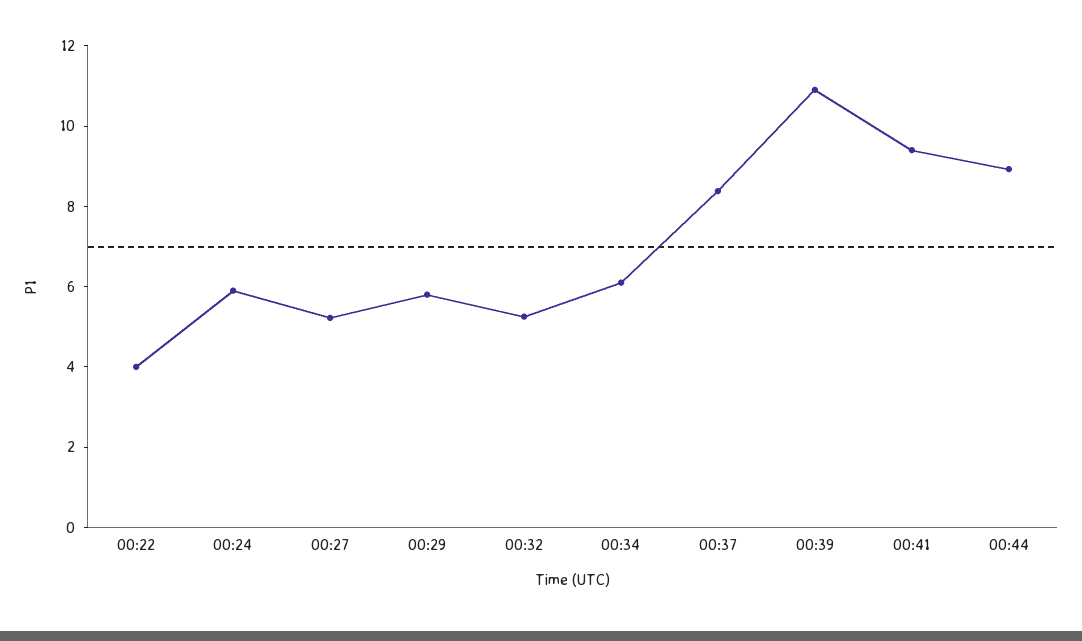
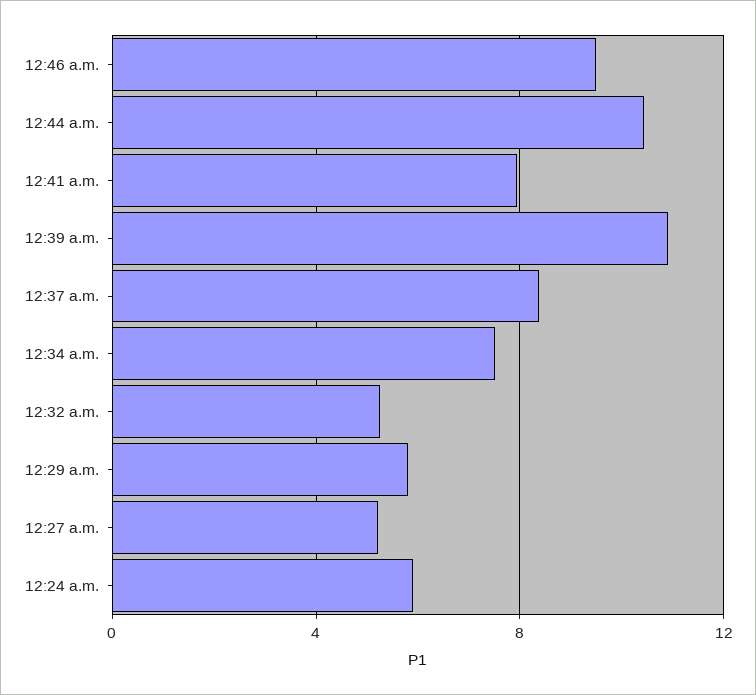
00:22: 4 -> none
00:34: 6 -> 7.5
00:41: 9.5 -> 8
00:44: 9 -> 10.5
12:46 a.m.: none -> 9.5

